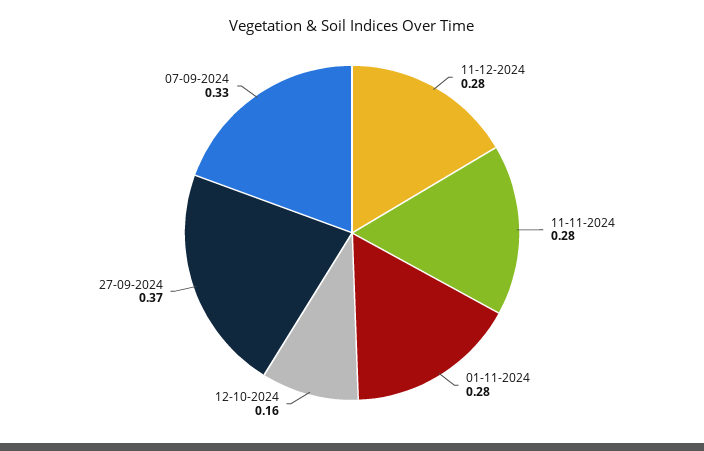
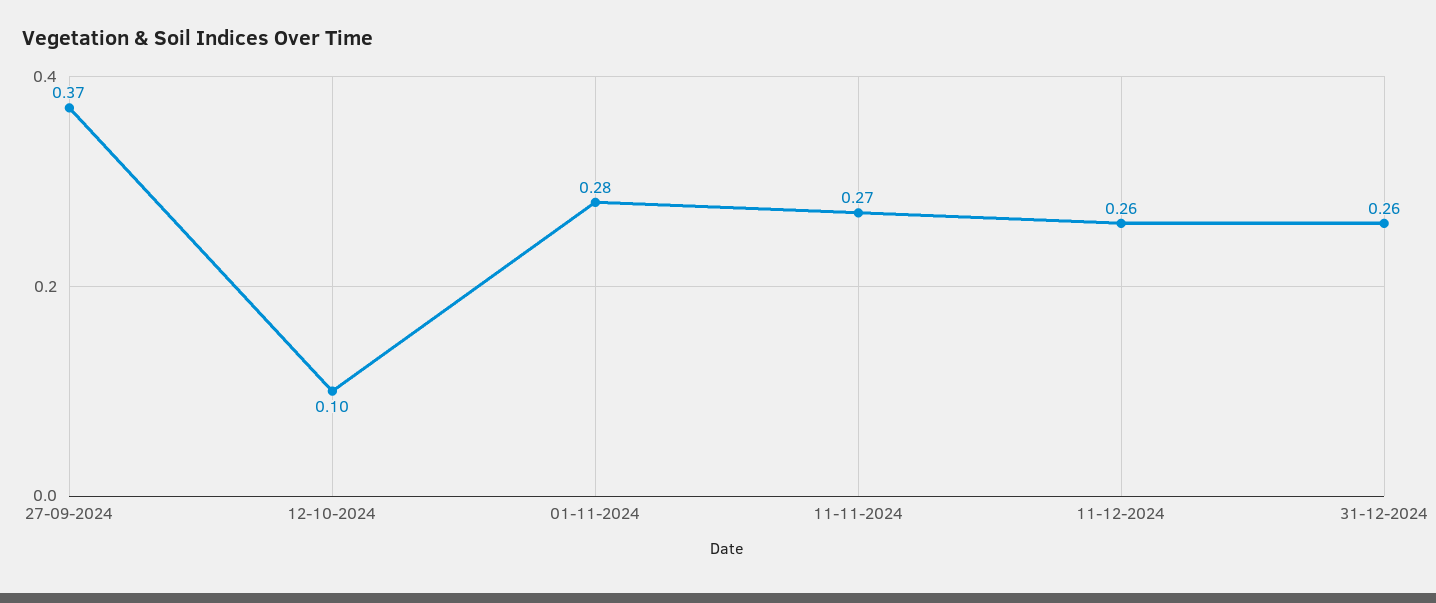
11-12-2024: 0.28 -> 0.26
11-11-2024: 0.28 -> 0.27
12-10-2024: 0.16 -> 0.1
07-09-2024: 0.33 -> none
31-12-2024: none -> 0.26

